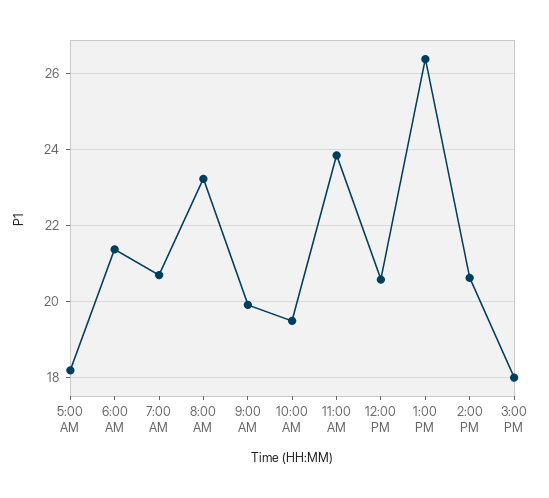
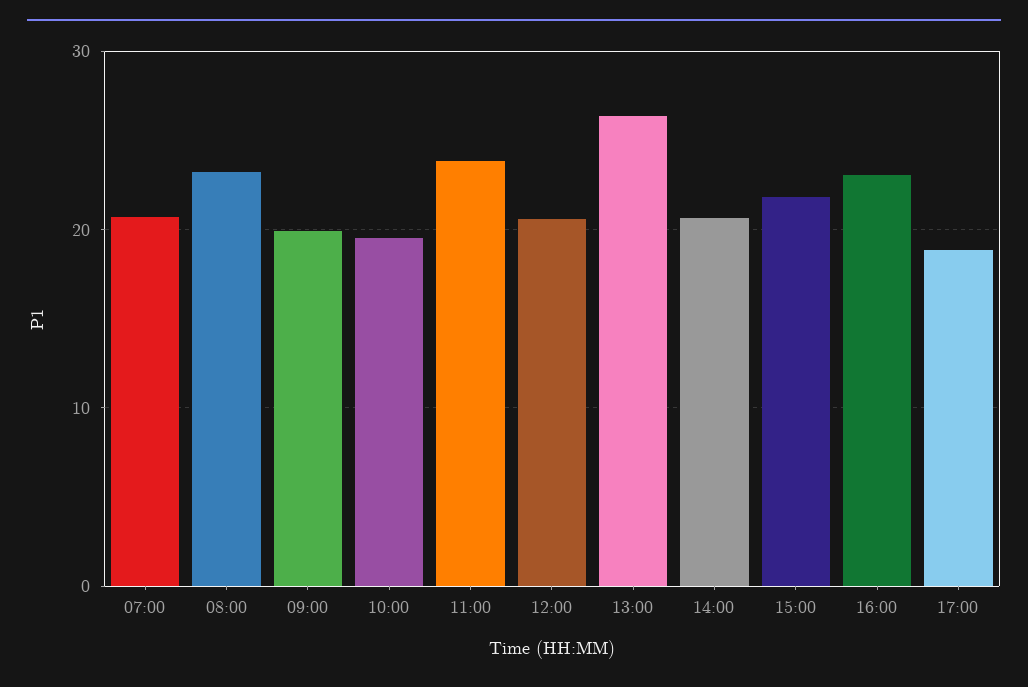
5:00 AM: 18.2 -> none
6:00 AM: 21.4 -> none
3:00 PM: 18 -> 22
16:00: none -> 23
17:00: none -> 19

